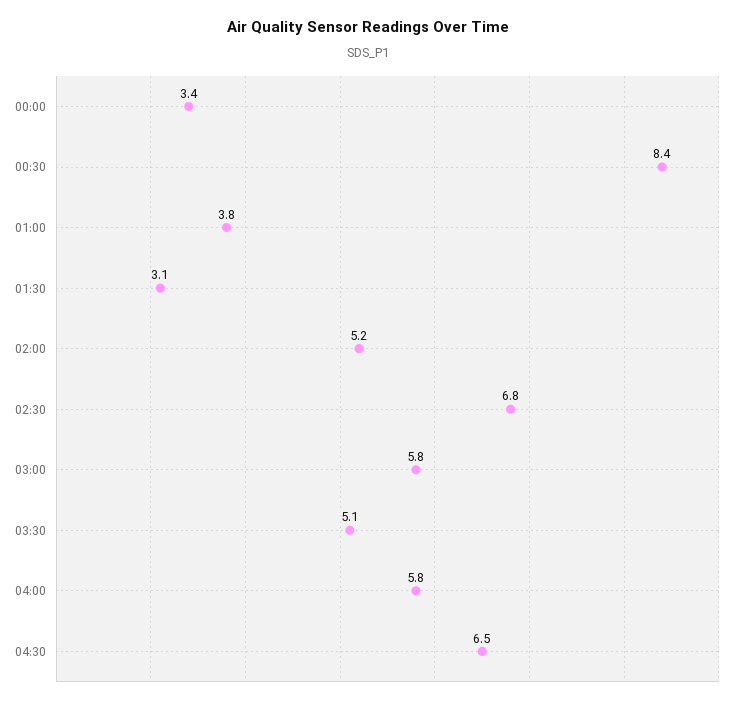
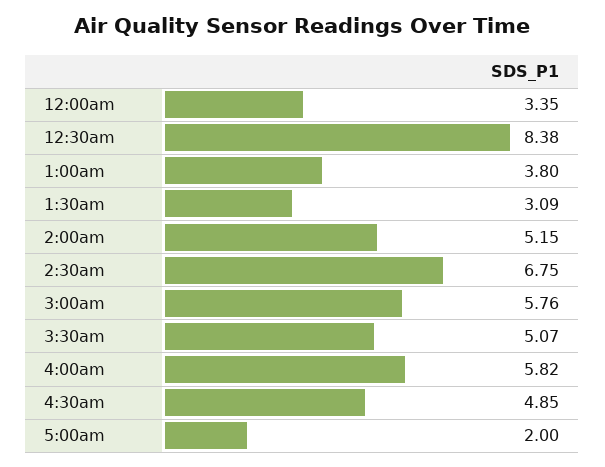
04:30: 6.5 -> 4.85
5:00am: none -> 2

